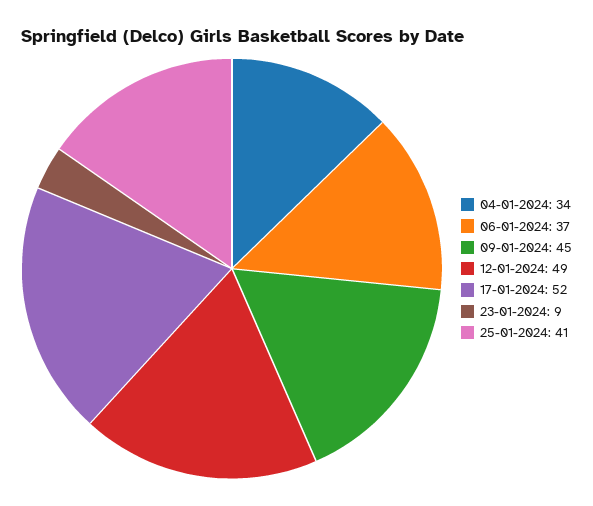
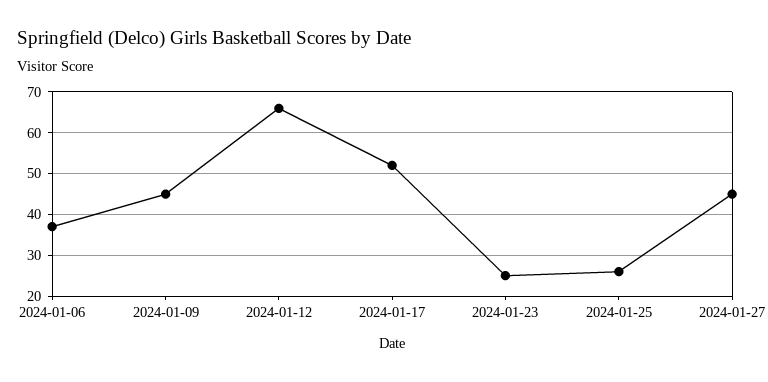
04-01-2024: 34 -> none
12-01-2024: 49 -> 65
23-01-2024: 9 -> 25
25-01-2024: 41 -> 25
2024-01-27: none -> 45

